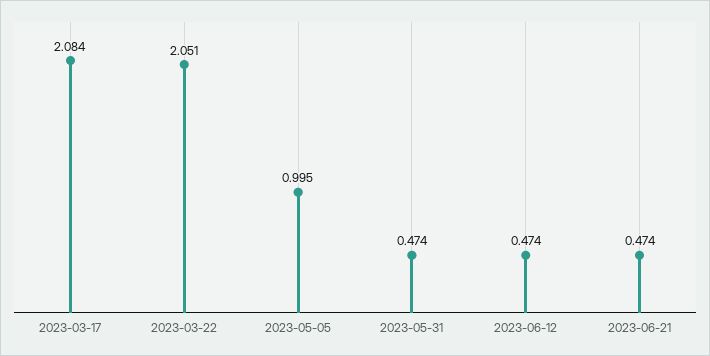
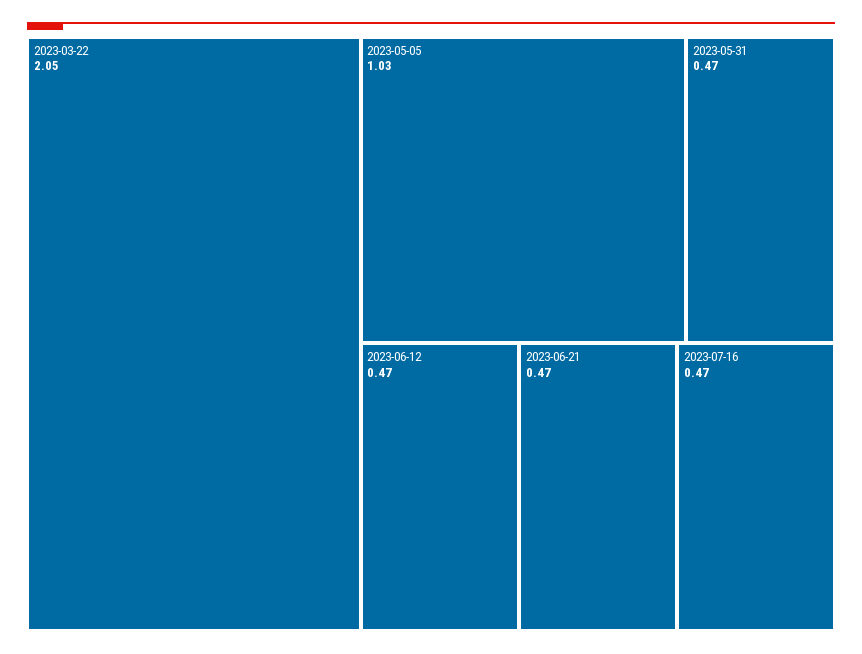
2023-03-17: 2.084 -> none
2023-05-05: 0.995 -> 1.03
2023-07-16: none -> 0.47

